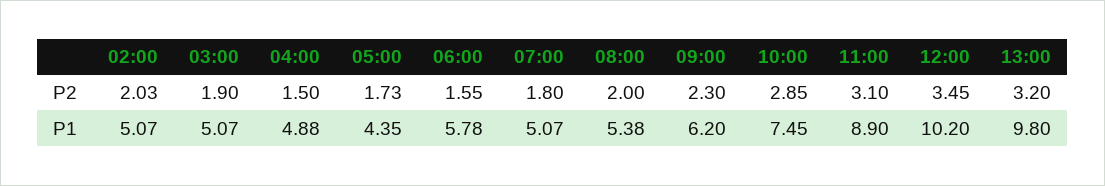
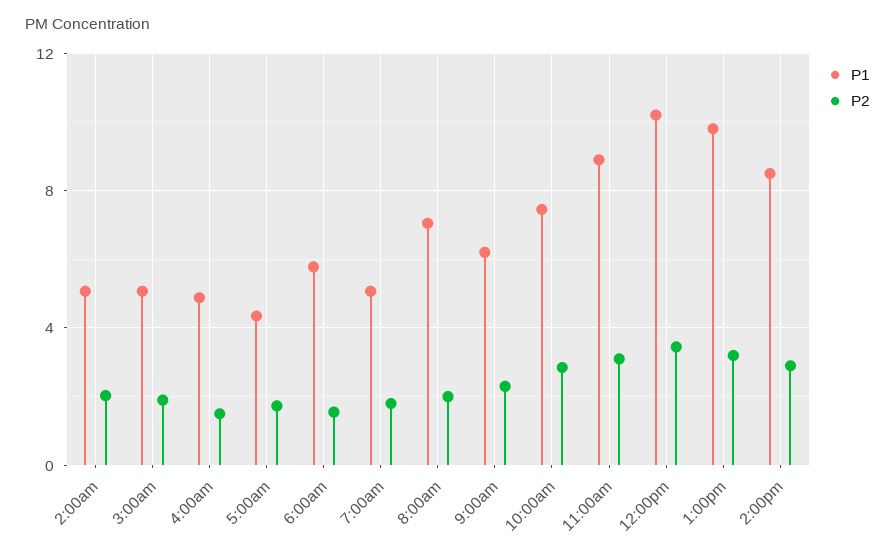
P1, 08:00: 5.38 -> 7
P1, 2:00pm: none -> 8.5
P2, 2:00pm: none -> 3

